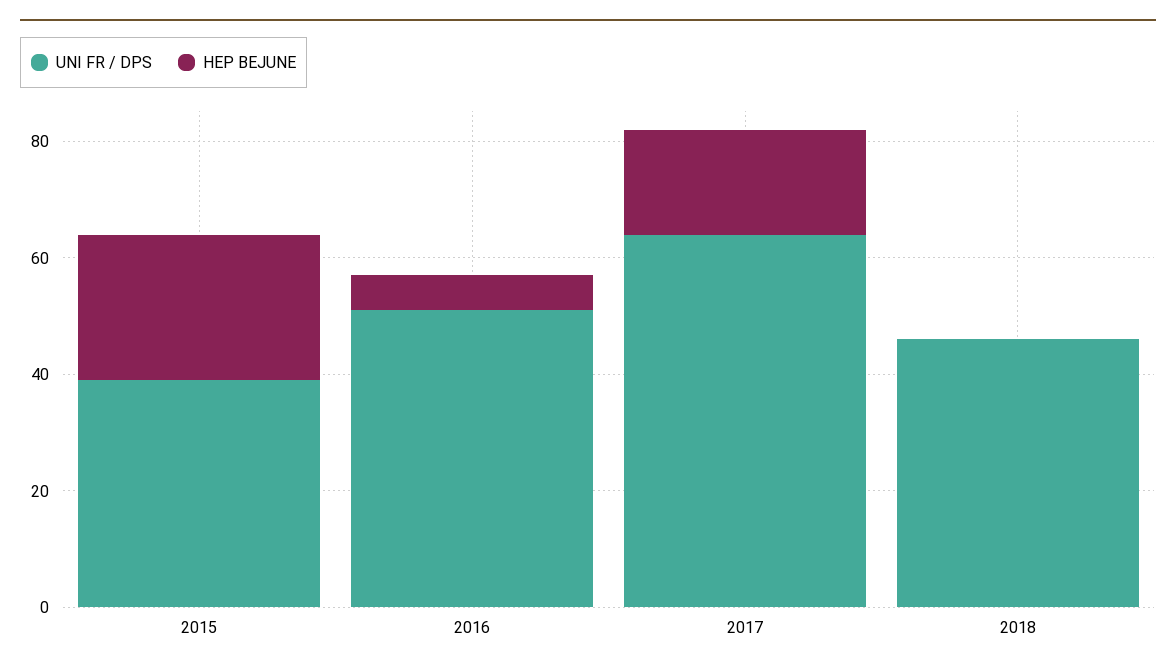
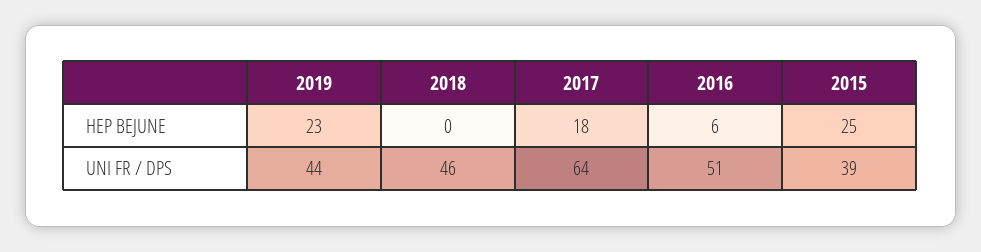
HEP BEJUNE, 2019: none -> 23
UNI FR / DPS, 2019: none -> 44

